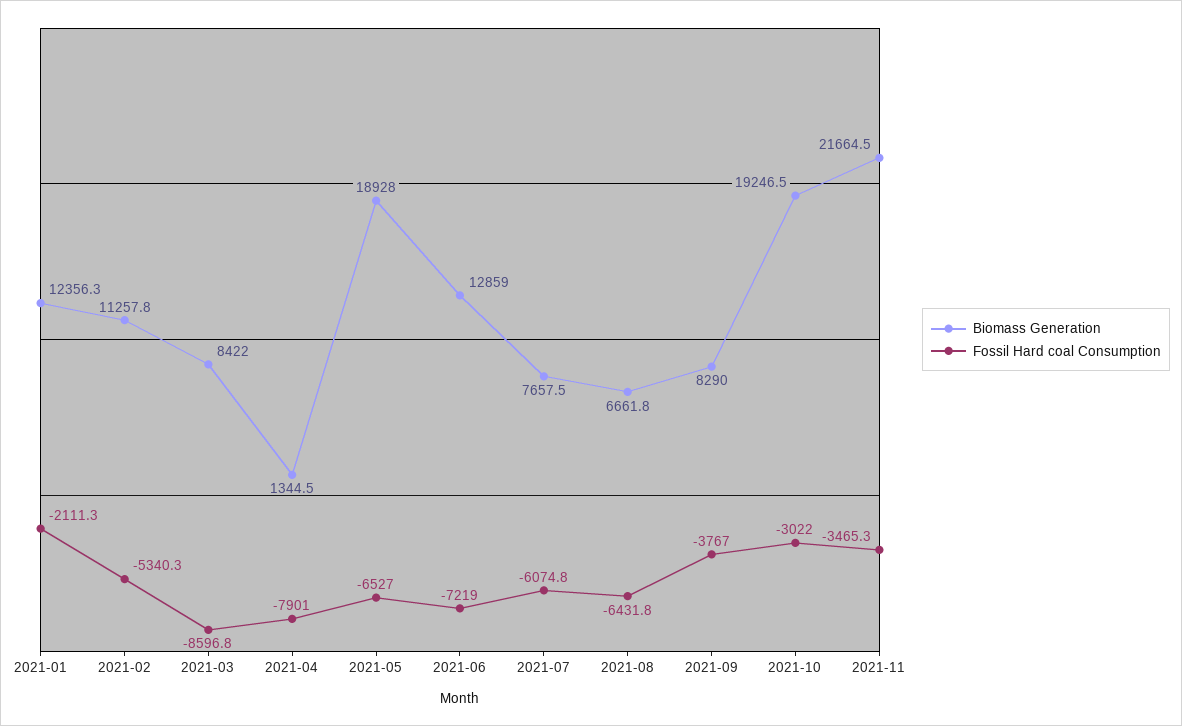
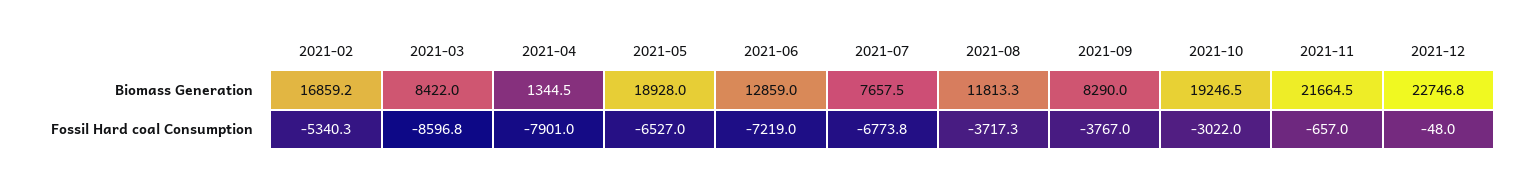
Biomass Generation, 2021-01: 12356.3 -> none
Fossil Hard coal Consumption, 2021-01: -2111.3 -> none
Biomass Generation, 2021-02: 11257.8 -> 16859.2
Fossil Hard coal Consumption, 2021-07: -6074.8 -> -6773.8
Biomass Generation, 2021-08: 6661.8 -> 11813.3
Fossil Hard coal Consumption, 2021-08: -6431.8 -> -3717.3
Fossil Hard coal Consumption, 2021-11: -3465.3 -> -657
Biomass Generation, 2021-12: none -> 22746.8
Fossil Hard coal Consumption, 2021-12: none -> -48

